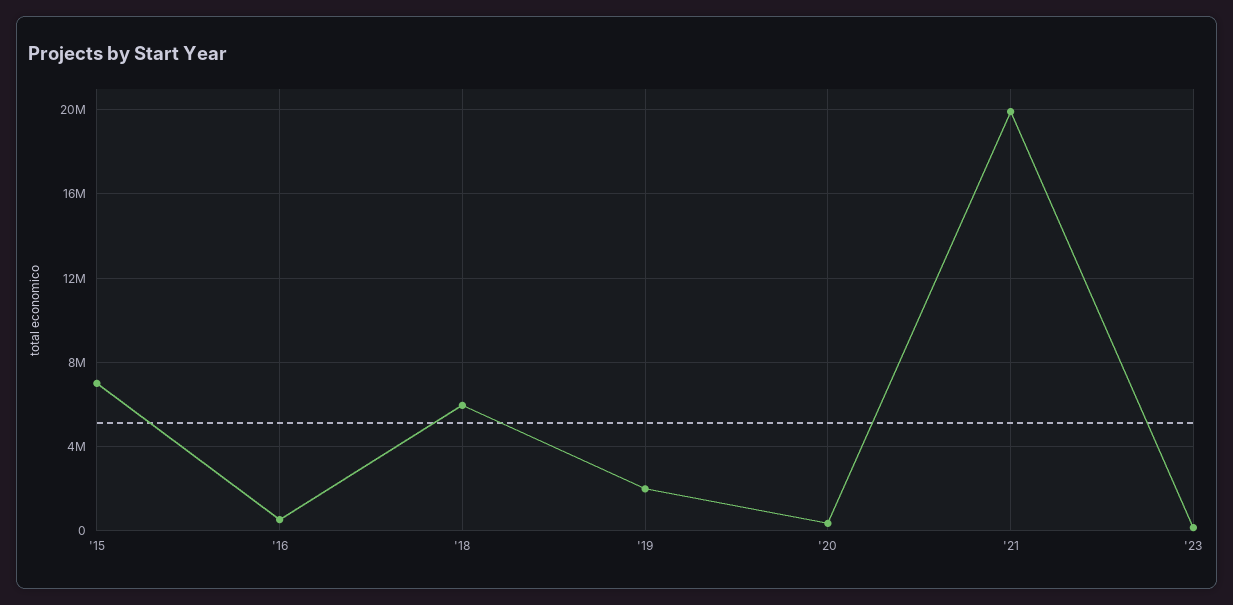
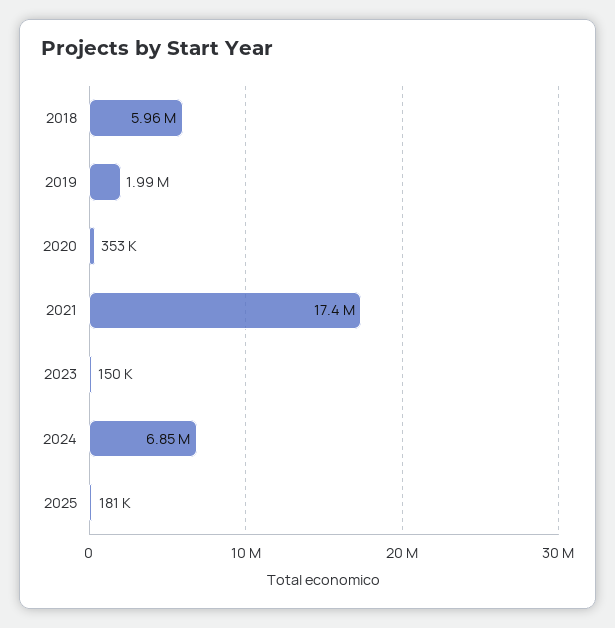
'15: 7000000 -> none
'16: 500000 -> none
'21: 20000000 -> 17400000
2024: none -> 6850000
2025: none -> 181000

